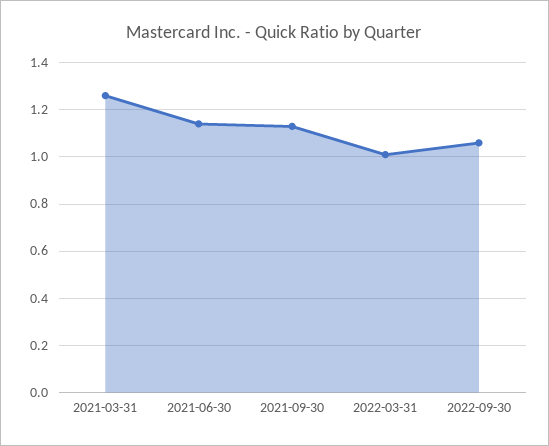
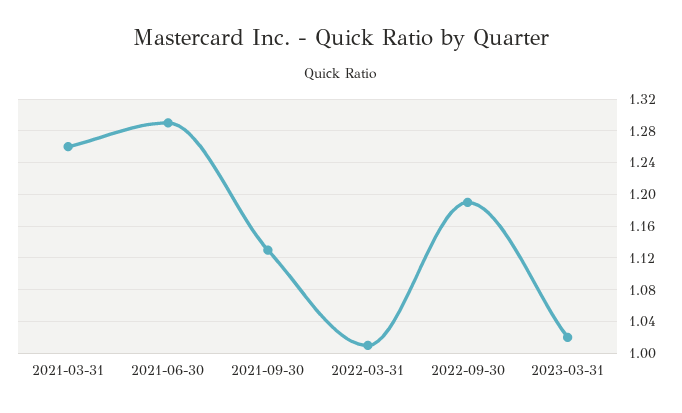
2021-06-30: 1.15 -> 1.29
2022-09-30: 1.05 -> 1.19
2023-03-31: none -> 1.02

